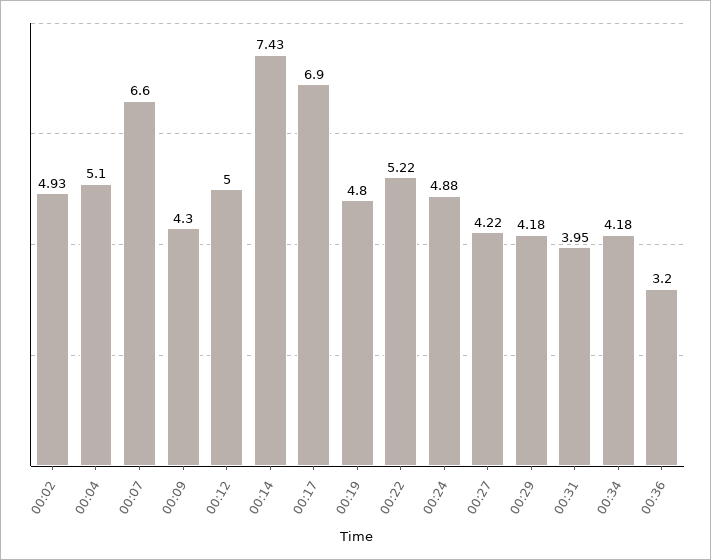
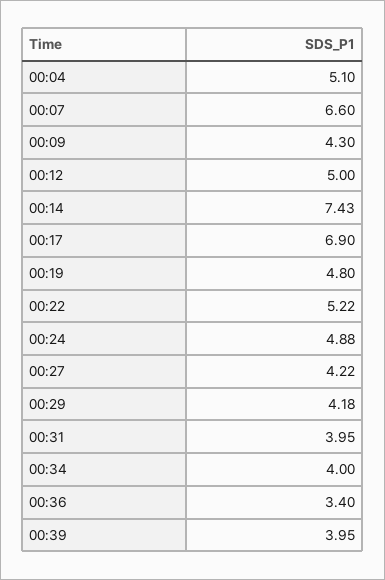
00:02: 4.93 -> none
00:34: 4.18 -> 4
00:36: 3.2 -> 3.4
00:39: none -> 3.95

